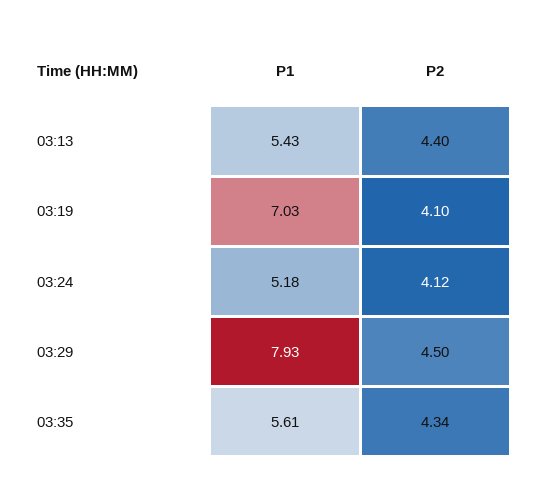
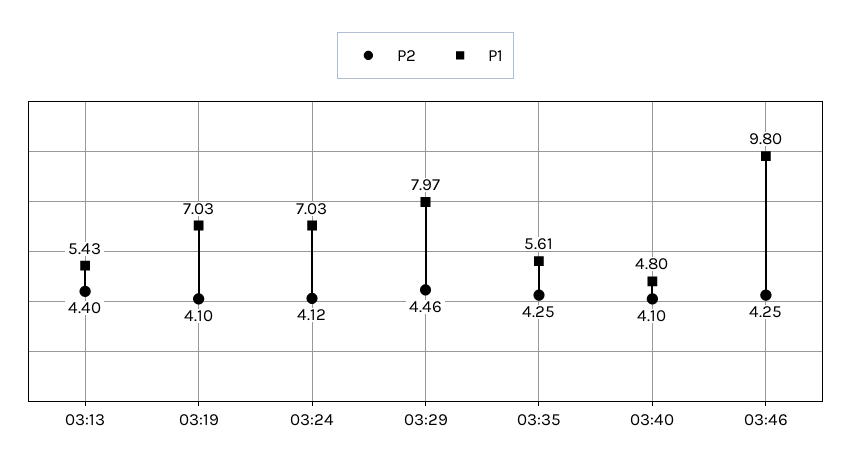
P1, 03:24: 5.18 -> 7.03
P1, 03:29: 7.93 -> 7.97
P2, 03:29: 4.5 -> 4.46
P2, 03:35: 4.34 -> 4.25
P2, 03:40: none -> 4.1
P1, 03:40: none -> 4.8
P2, 03:46: none -> 4.25
P1, 03:46: none -> 9.8

